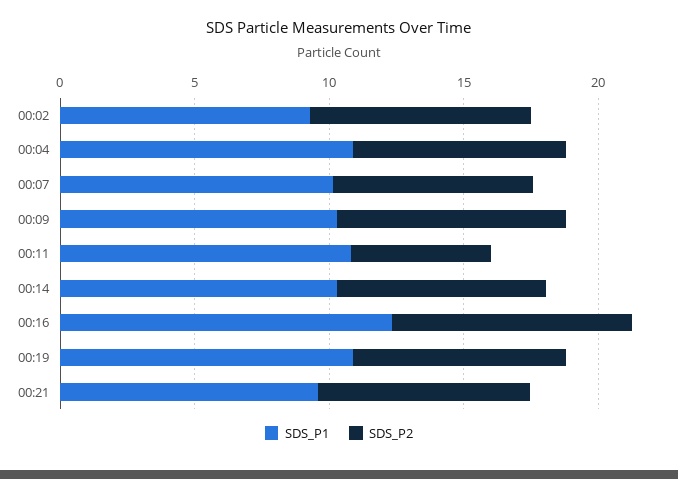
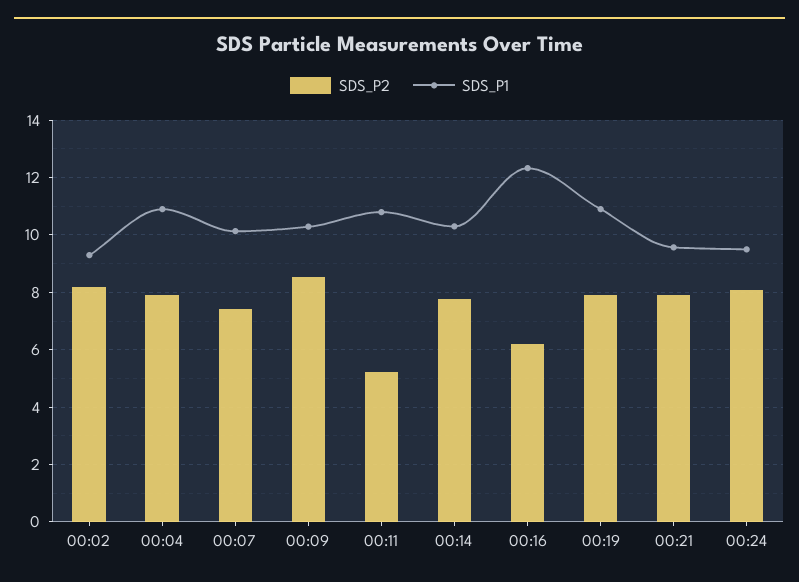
SDS_P2, 00:16: 9 -> 6.25
SDS_P2, 00:24: none -> 8
SDS_P1, 00:24: none -> 9.5

